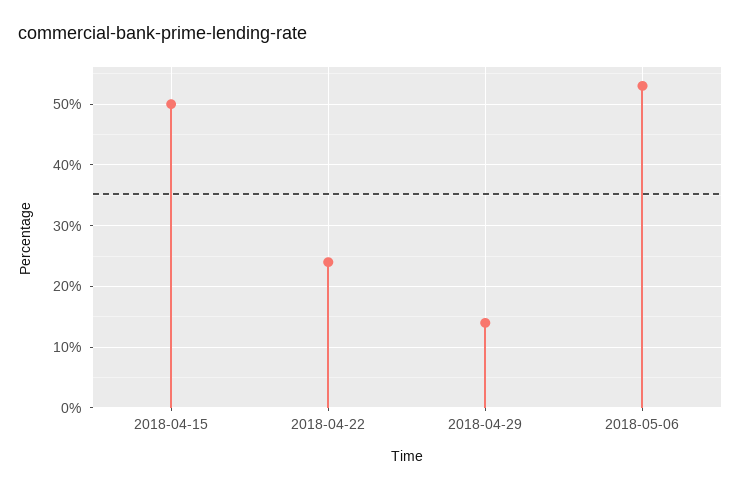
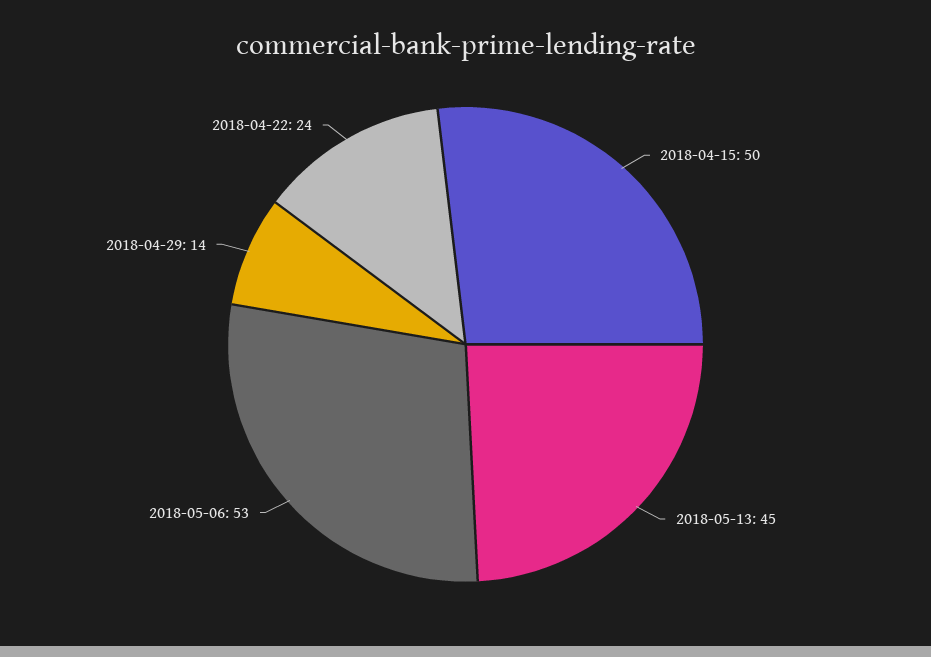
2018-05-13: none -> 45

